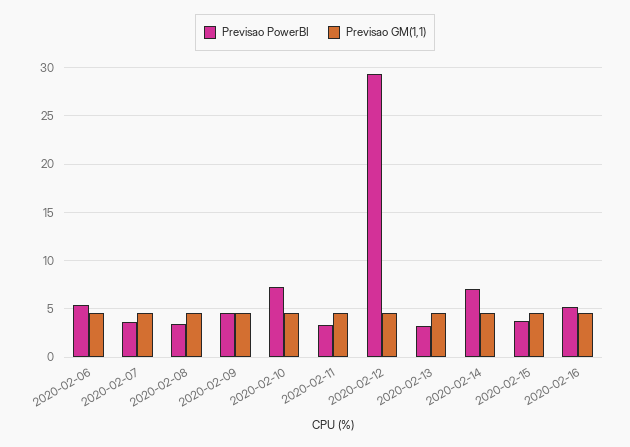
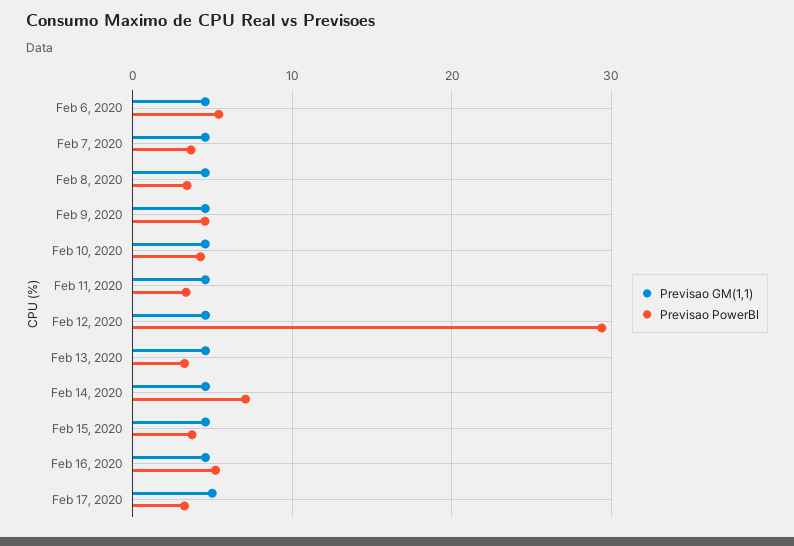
Previsao PowerBI, 2020-02-10: 7 -> 4
Previsao GM(1,1), Feb 17, 2020: none -> 5
Previsao PowerBI, Feb 17, 2020: none -> 3

